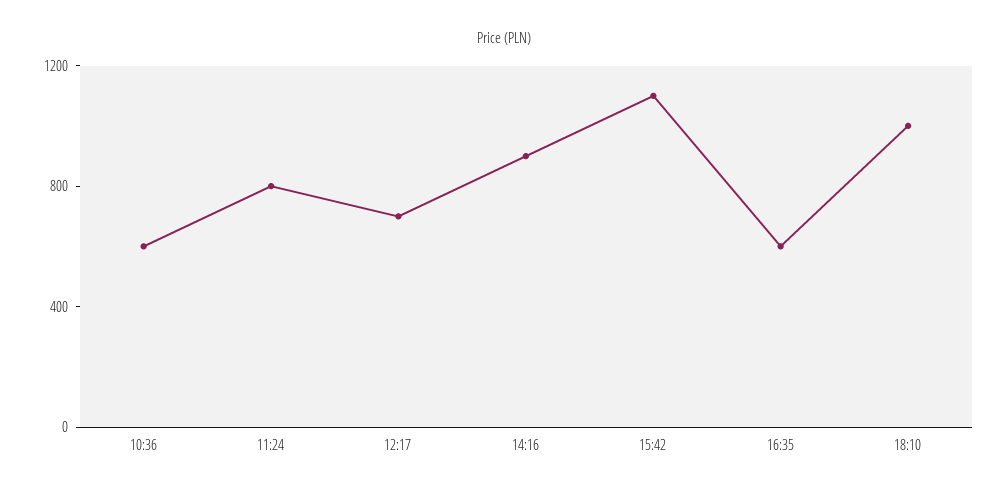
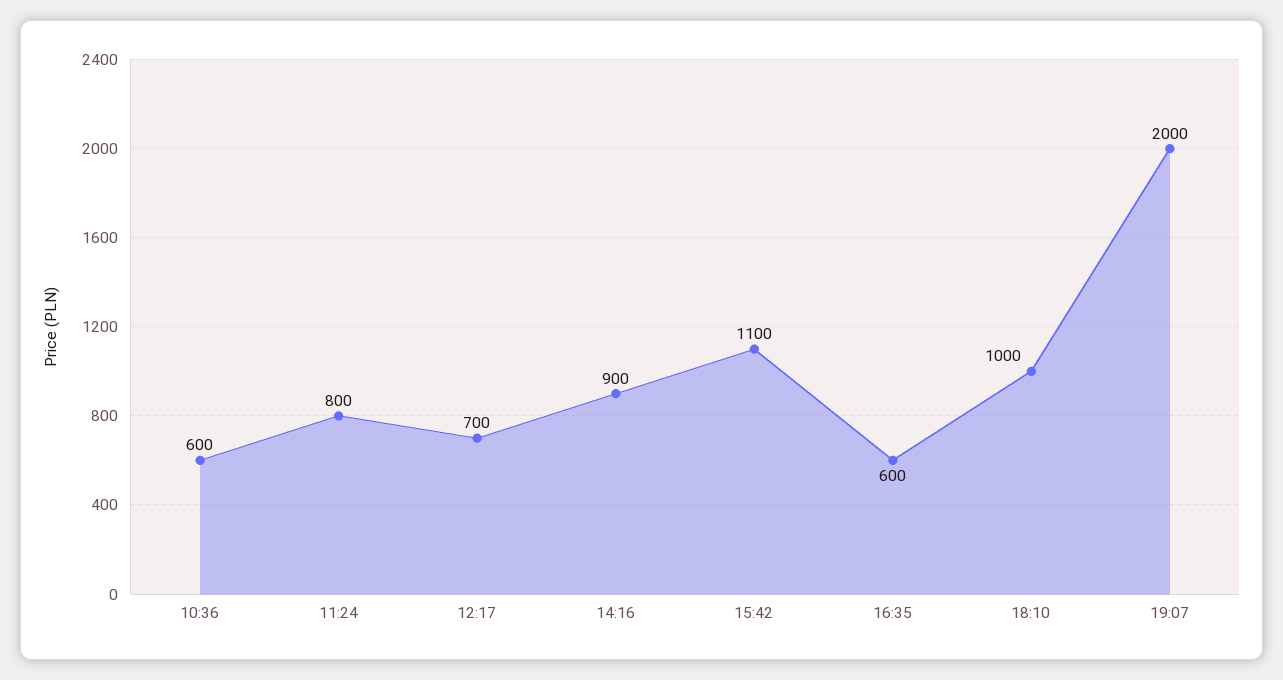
19:07: none -> 2000

